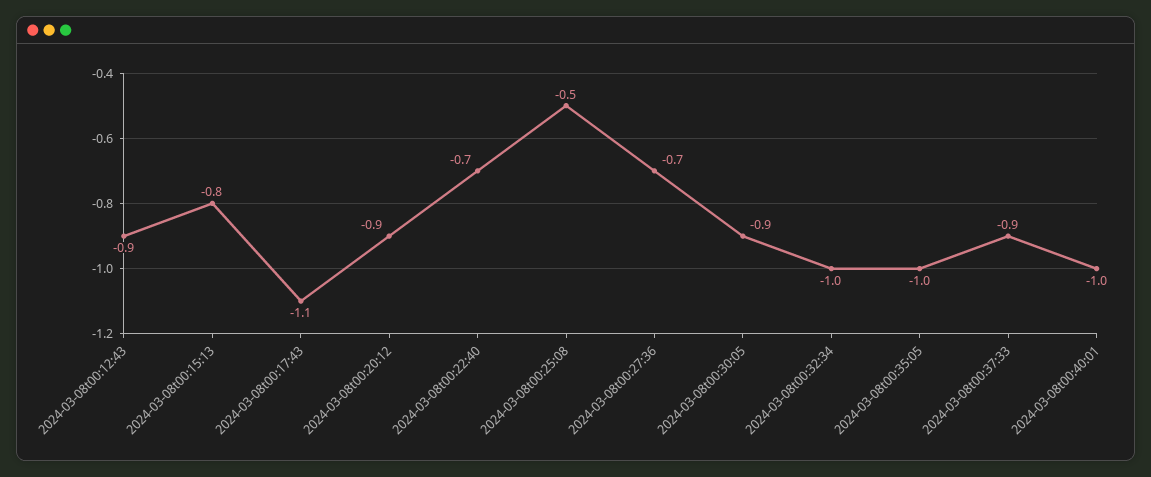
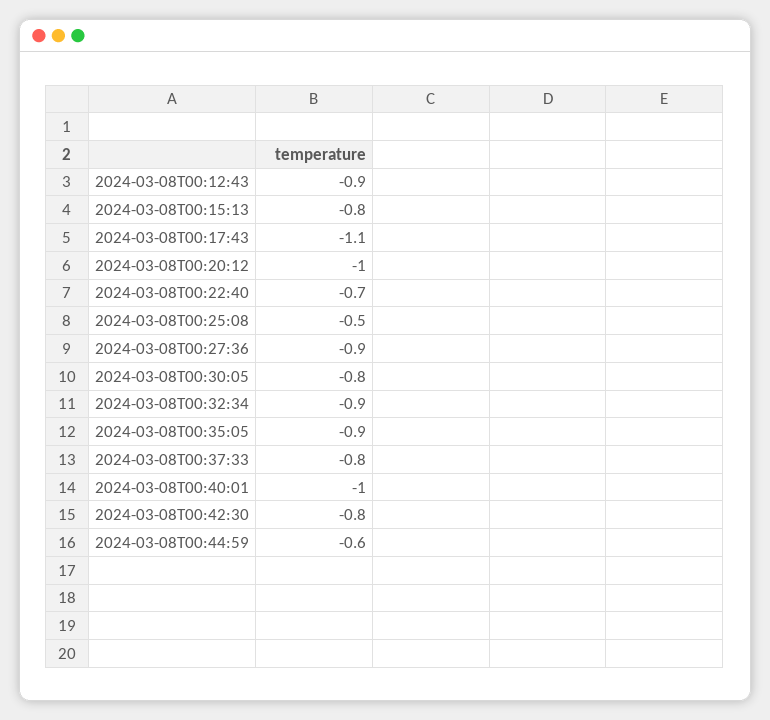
2024-03-08t00:20:12: -0.9 -> -1
2024-03-08t00:27:36: -0.7 -> -0.9
2024-03-08t00:30:05: -0.9 -> -0.8
2024-03-08t00:32:34: -1 -> -0.9
2024-03-08t00:35:05: -1 -> -0.9
2024-03-08t00:37:33: -0.9 -> -0.8
2024-03-08T00:42:30: none -> -0.8
2024-03-08T00:44:59: none -> -0.6

